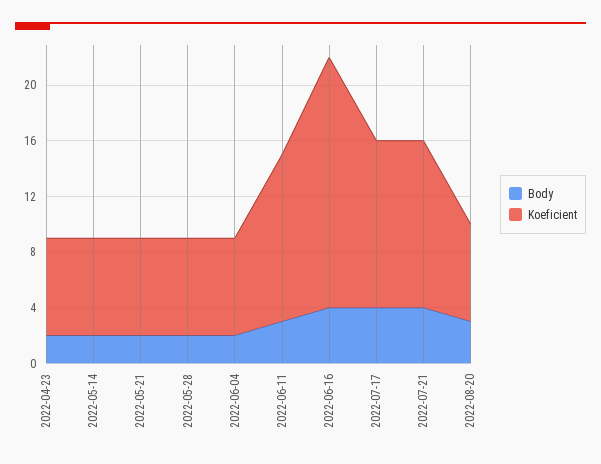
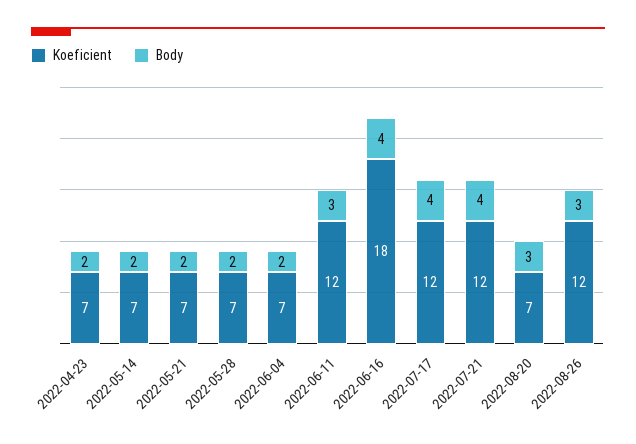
Koeficient, 2022-08-26: none -> 12
Body, 2022-08-26: none -> 3

